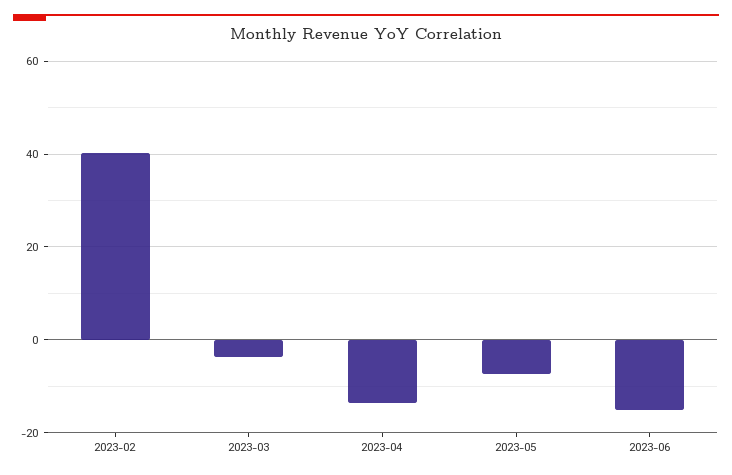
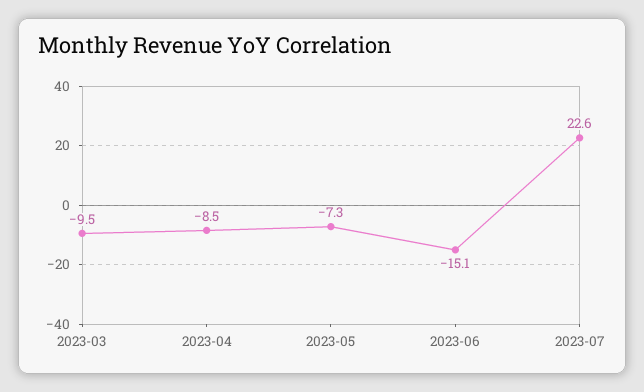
2023-02: 40 -> none
2023-03: -4 -> -9.5
2023-04: -14 -> -8.5
2023-07: none -> 22.6

